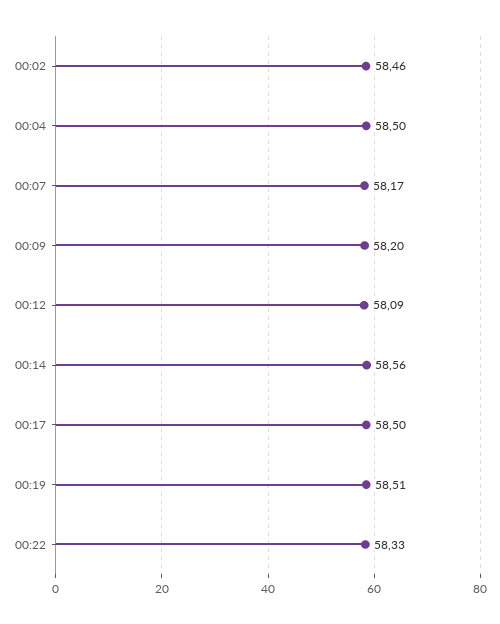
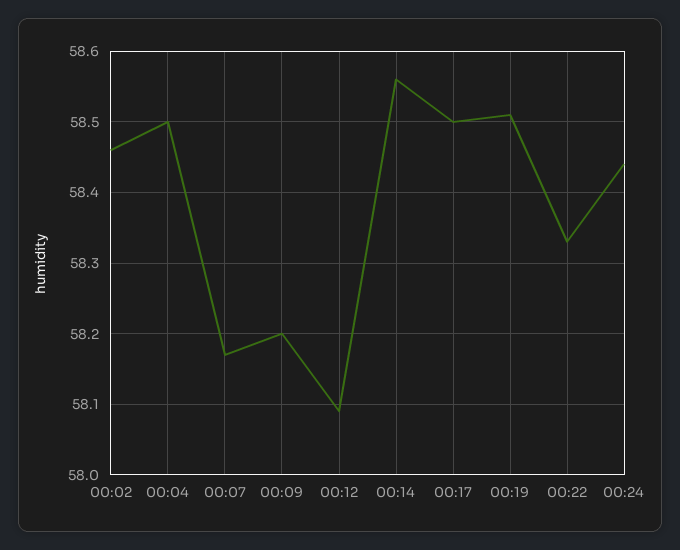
00:24: none -> 58.44

